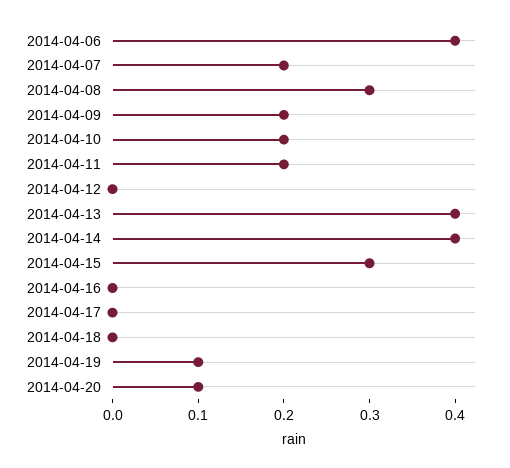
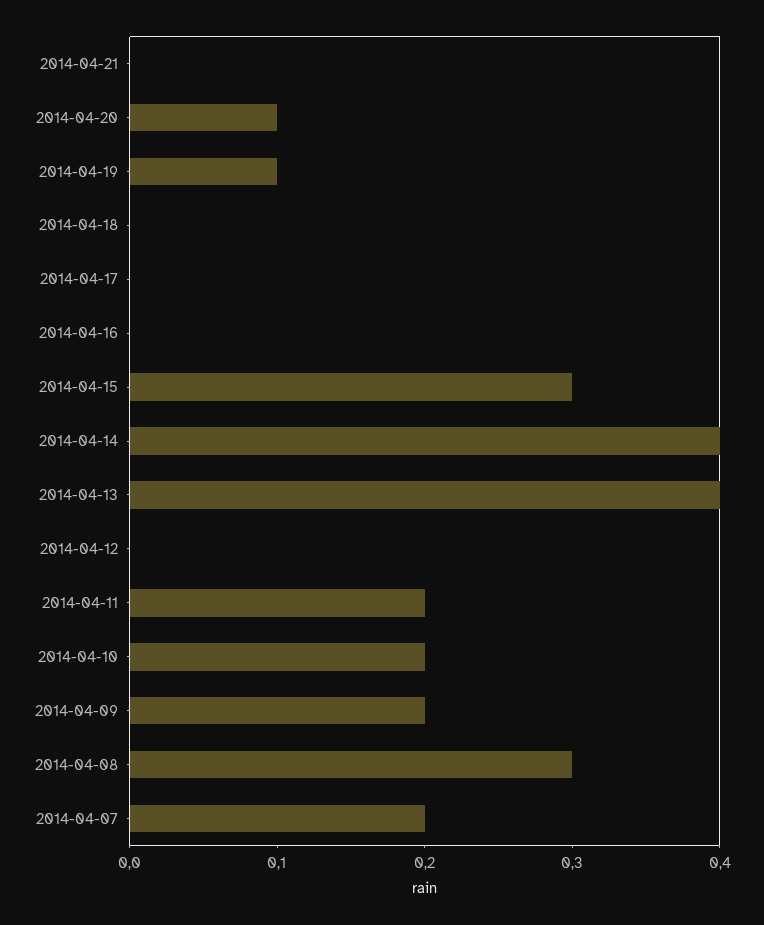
2014-04-06: 0.4 -> none
2014-04-21: none -> 0

